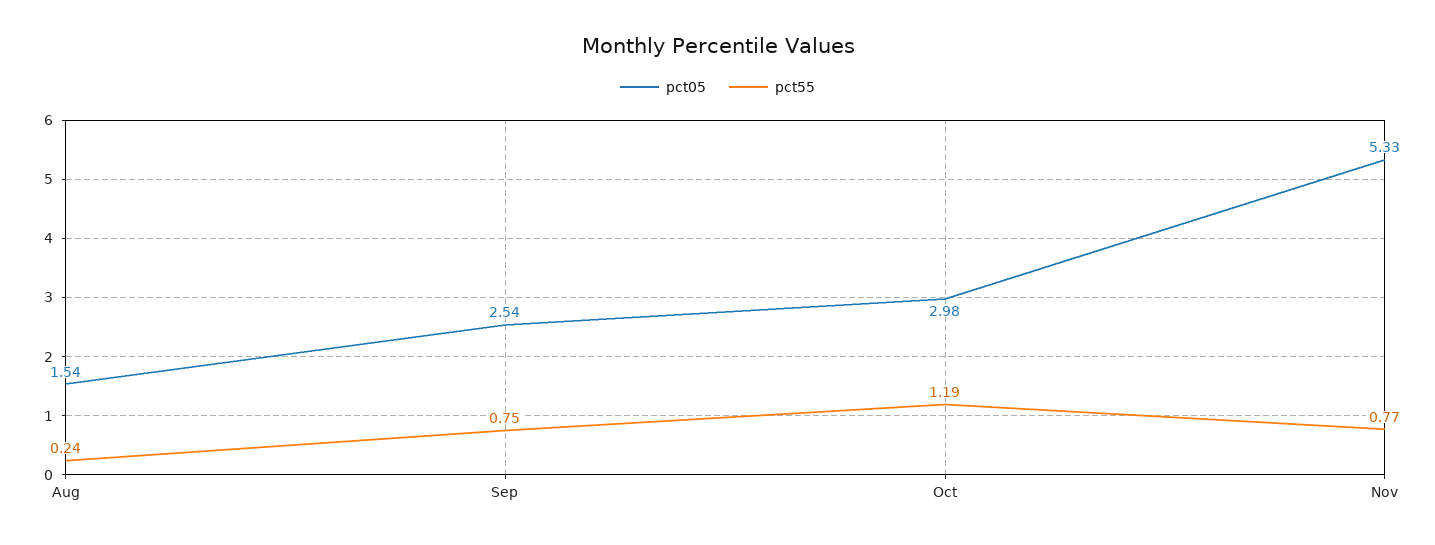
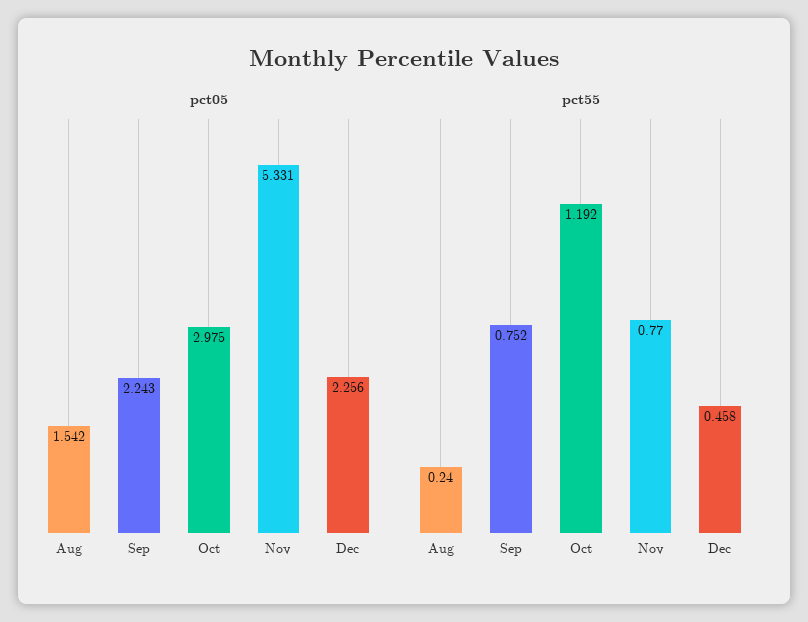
pct05, Sep: 2.54 -> 2.243
pct05, Dec: none -> 2.256
pct55, Dec: none -> 0.458

